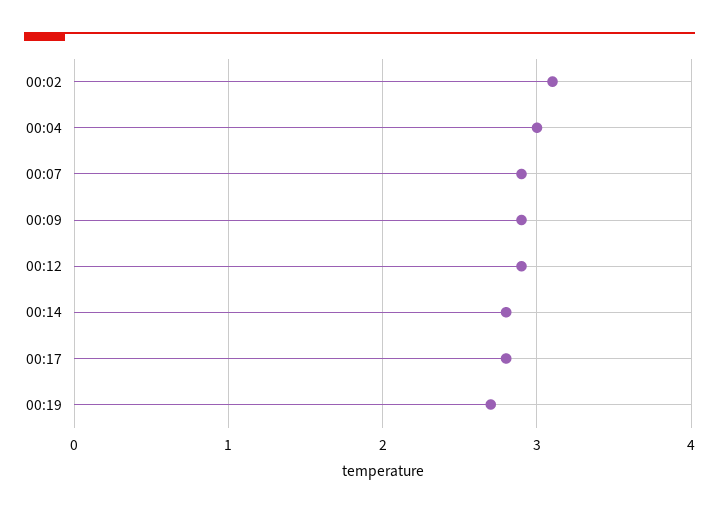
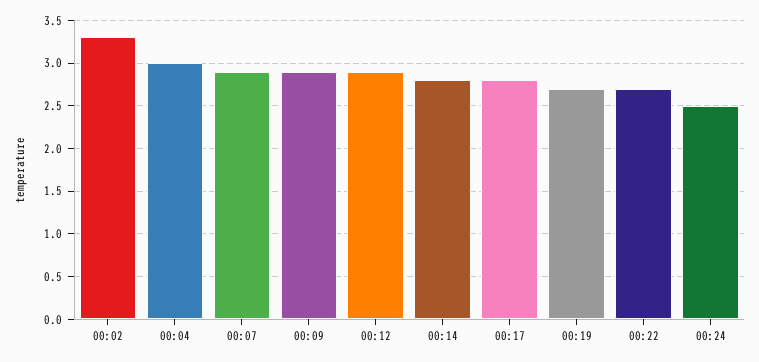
00:02: 3.1 -> 3.3
00:22: none -> 2.7
00:24: none -> 2.5

